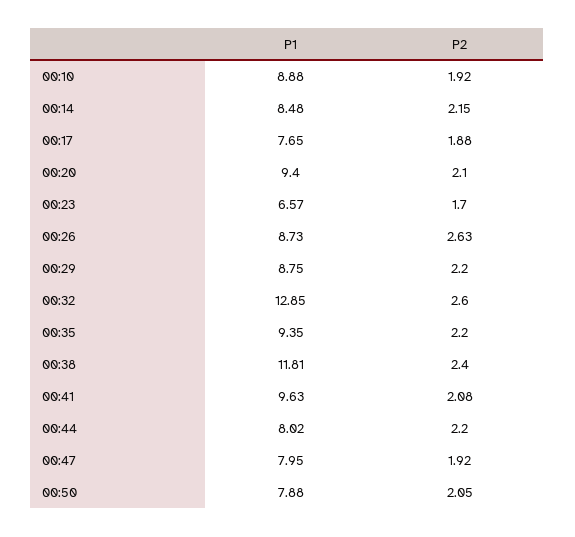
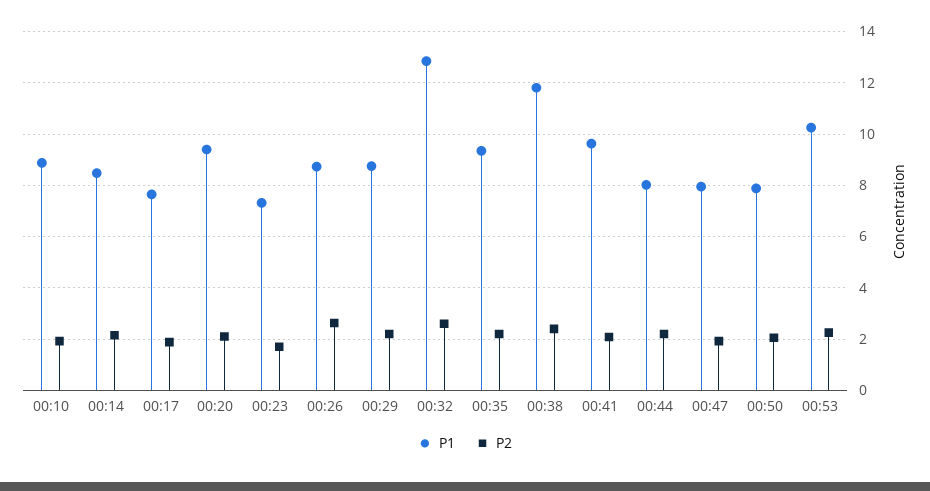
P1, 00:23: 6.57 -> 7.25
P1, 00:53: none -> 10.25
P2, 00:53: none -> 2.25

